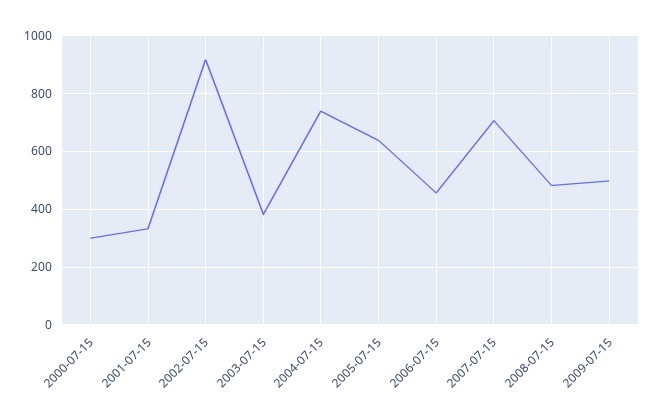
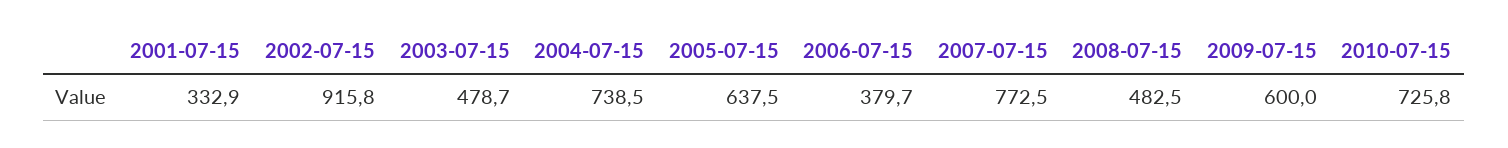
2000-07-15: 300 -> none
2003-07-15: 375 -> 478.7
2006-07-15: 450 -> 379.7
2007-07-15: 700 -> 772.5
2009-07-15: 500 -> 600
2010-07-15: none -> 725.8

